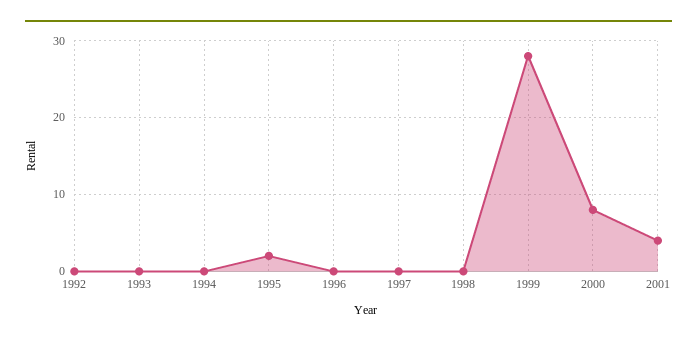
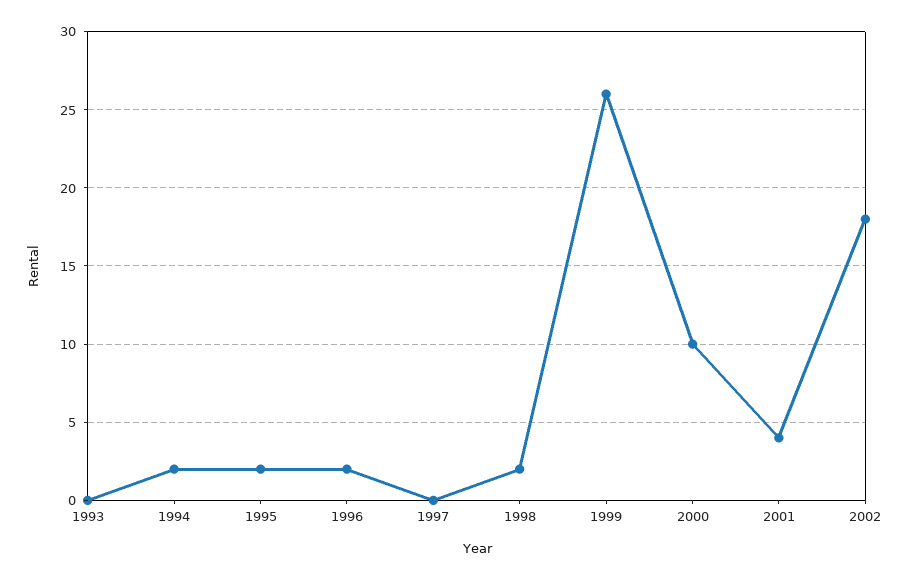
1992: 0 -> none
1994: 0 -> 2
1996: 0 -> 2
1998: 0 -> 2
1999: 28 -> 26
2000: 8 -> 10
2002: none -> 18

